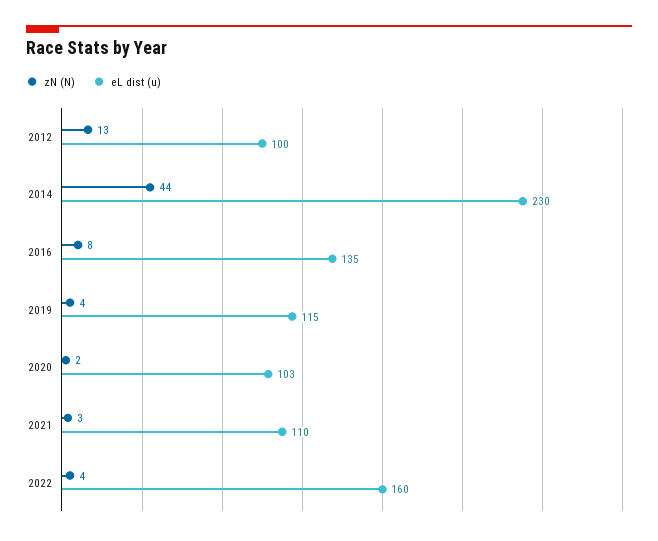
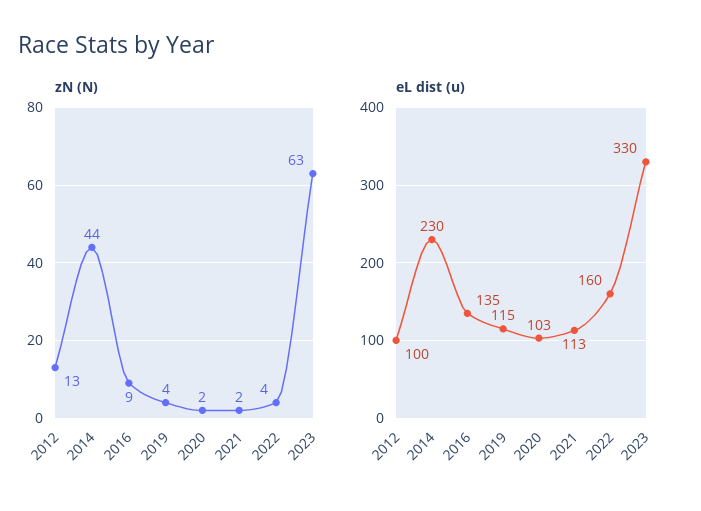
zN (N), 2016: 8 -> 9
zN (N), 2021: 3 -> 2
eL dist (u), 2021: 110 -> 113
zN (N), 2023: none -> 63
eL dist (u), 2023: none -> 330

